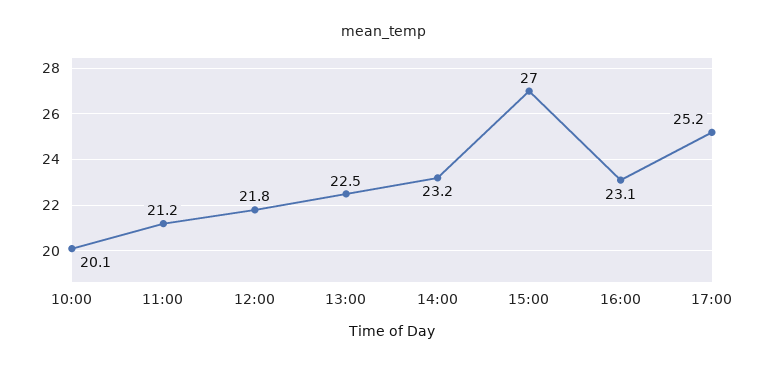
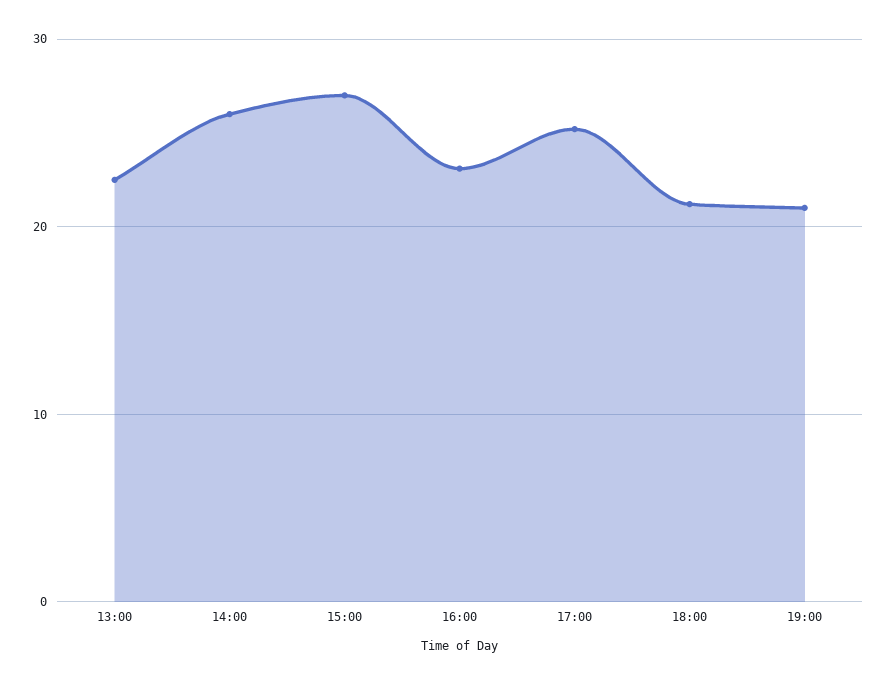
10:00: 20.1 -> none
11:00: 21.2 -> none
12:00: 21.8 -> none
14:00: 23.2 -> 26
18:00: none -> 21
19:00: none -> 21

